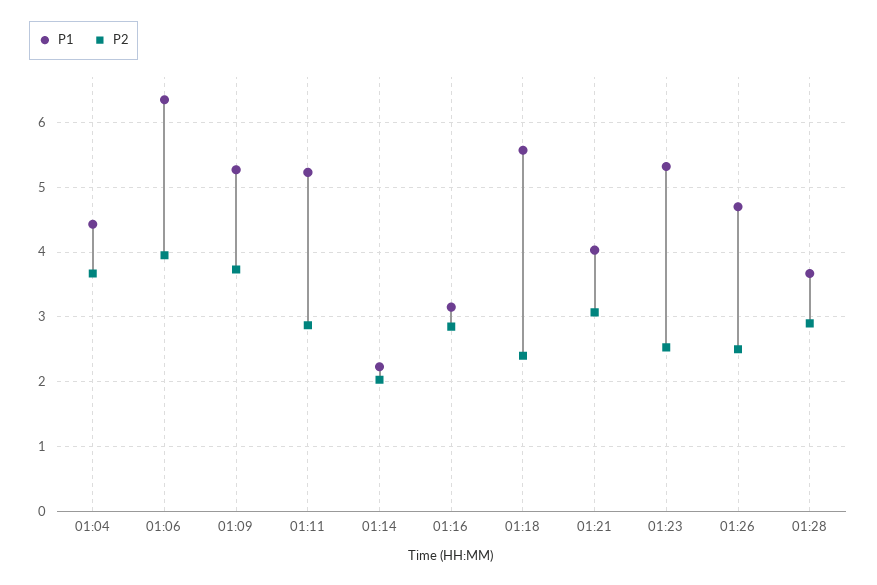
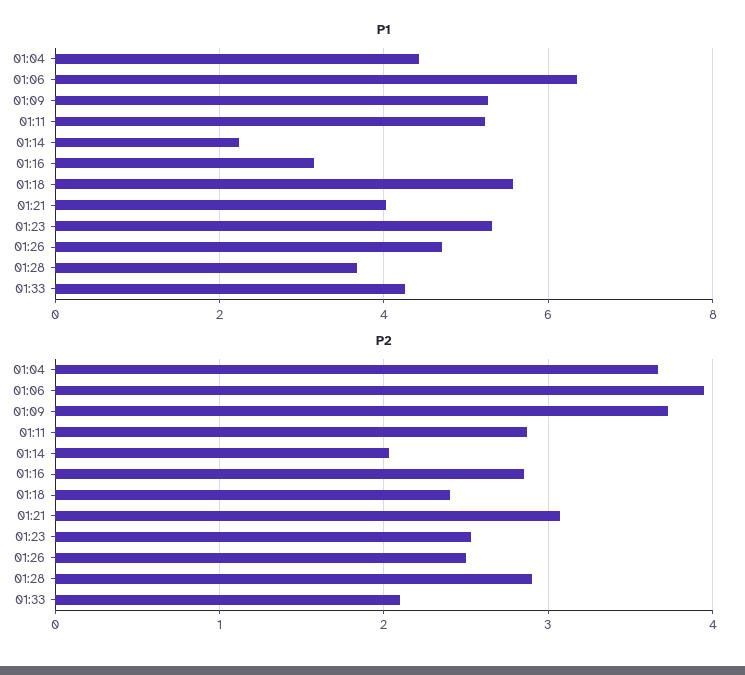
P1, 01:33: none -> 4.2
P2, 01:33: none -> 2.1

